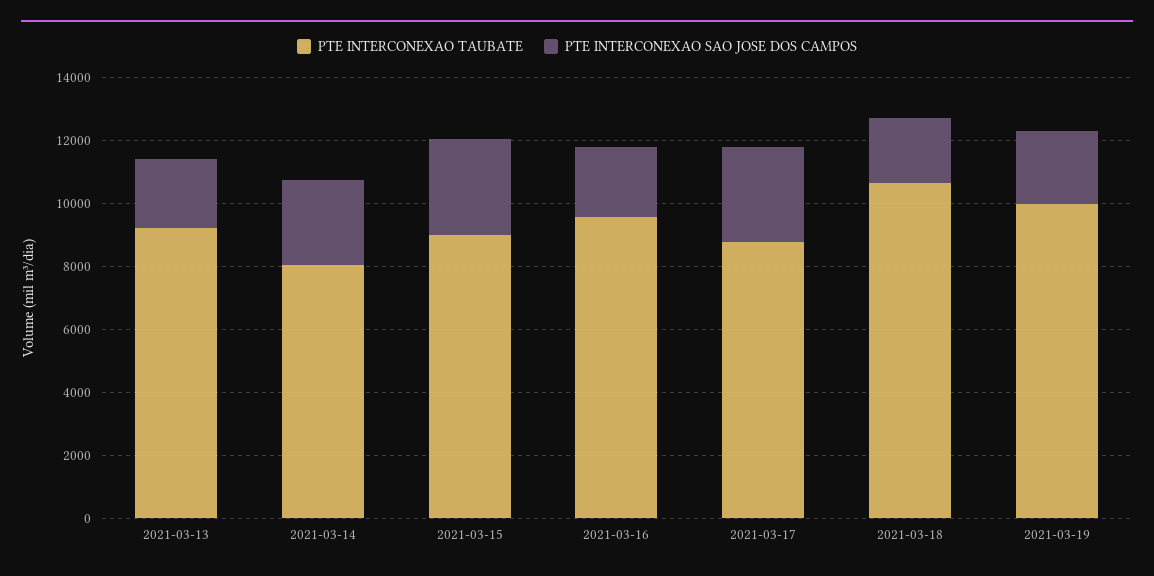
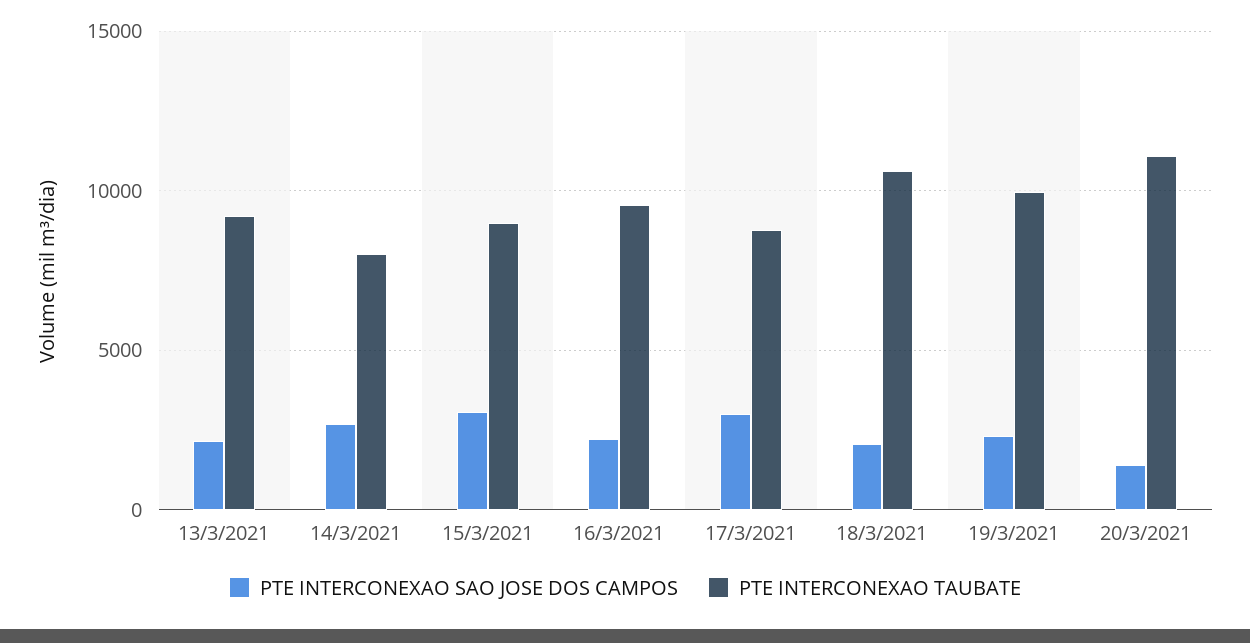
PTE INTERCONEXAO SAO JOSE DOS CAMPOS, 20/3/2021: none -> 1500
PTE INTERCONEXAO TAUBATE, 20/3/2021: none -> 11000

